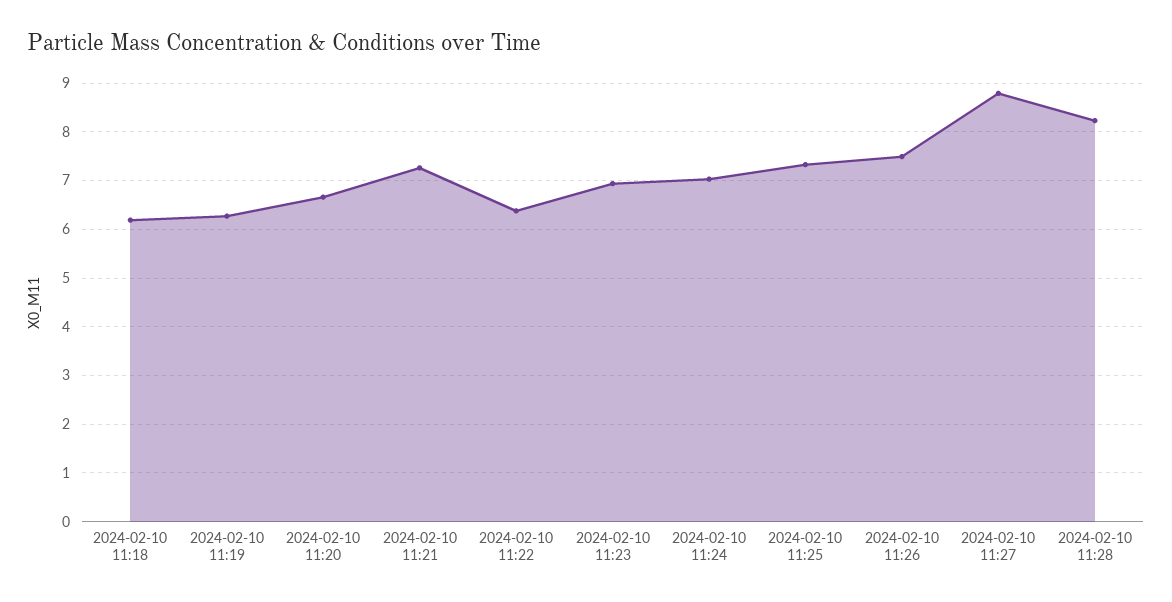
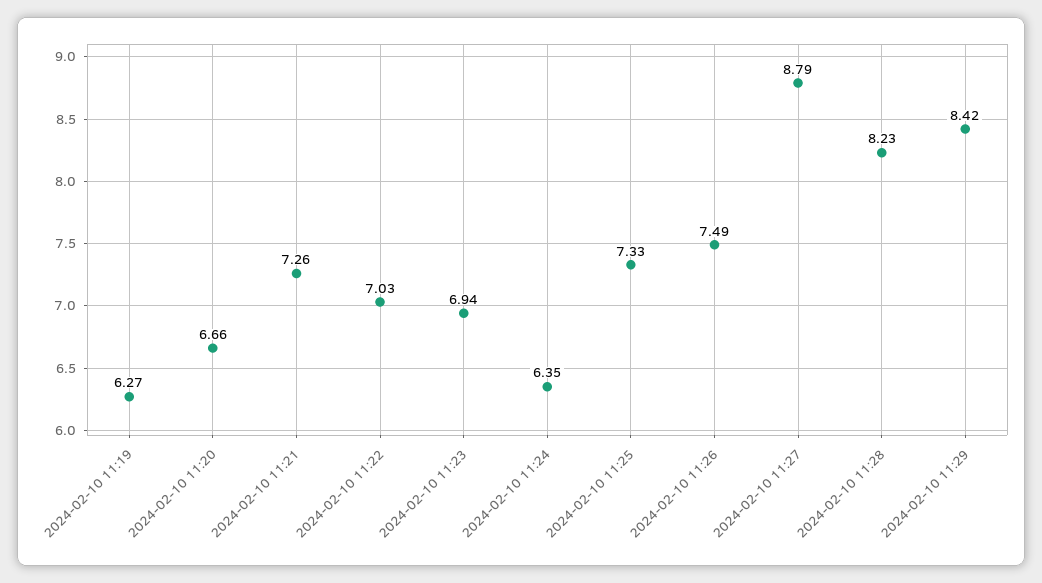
2024-02-10 11:18: 6.2 -> none
2024-02-10 11:22: 6.4 -> 7.03
2024-02-10 11:24: 7 -> 6.35
2024-02-10 11:29: none -> 8.42

